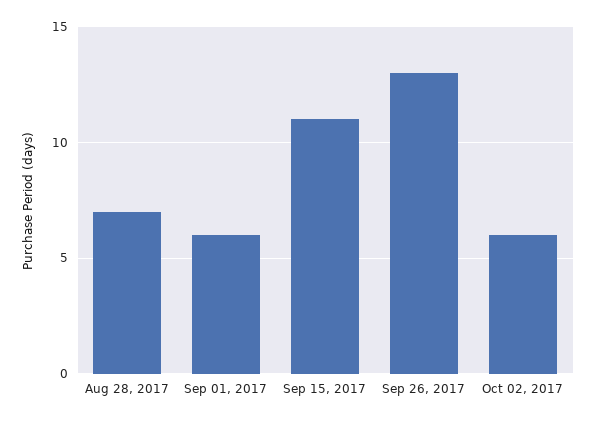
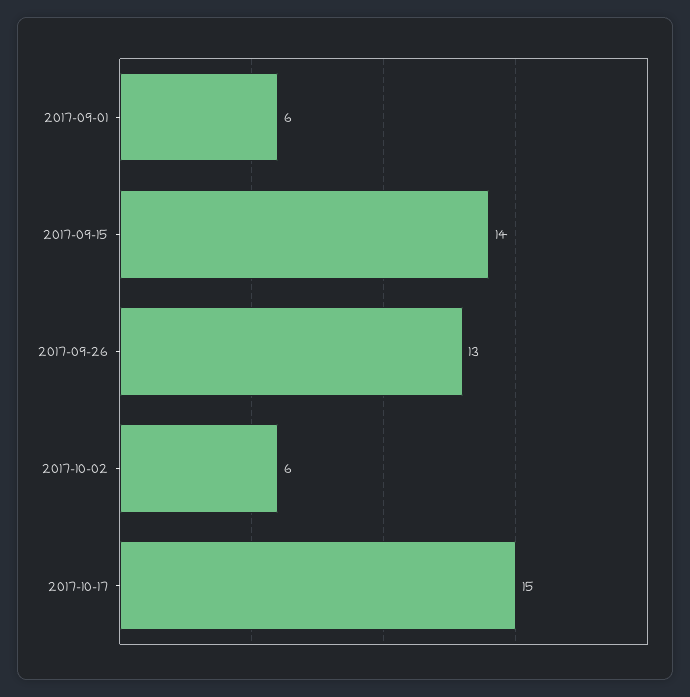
Aug 28, 2017: 7 -> none
Sep 15, 2017: 11 -> 14
2017-10-17: none -> 15

